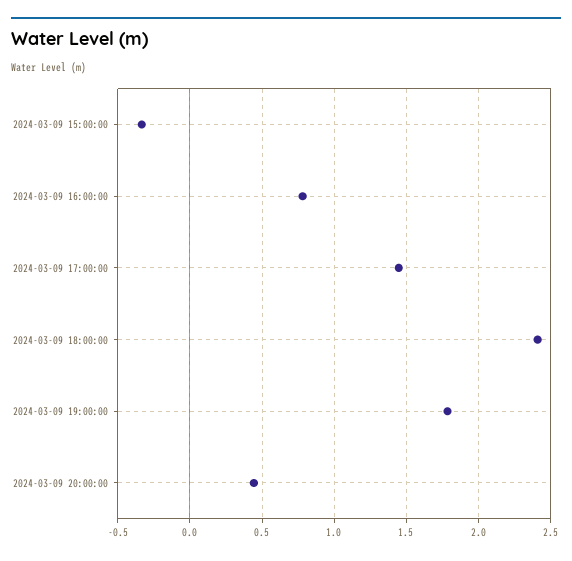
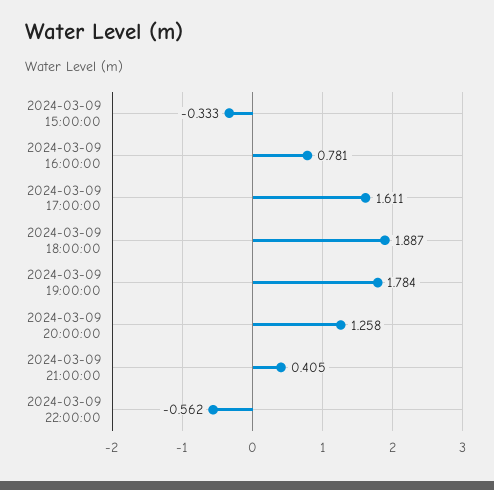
2024-03-09 17:00:00: 1.45 -> 1.611
2024-03-09 18:00:00: 2.4 -> 1.887
2024-03-09 20:00:00: 0.45 -> 1.258
2024-03-09 21:00:00: none -> 0.405
2024-03-09 22:00:00: none -> -0.562

